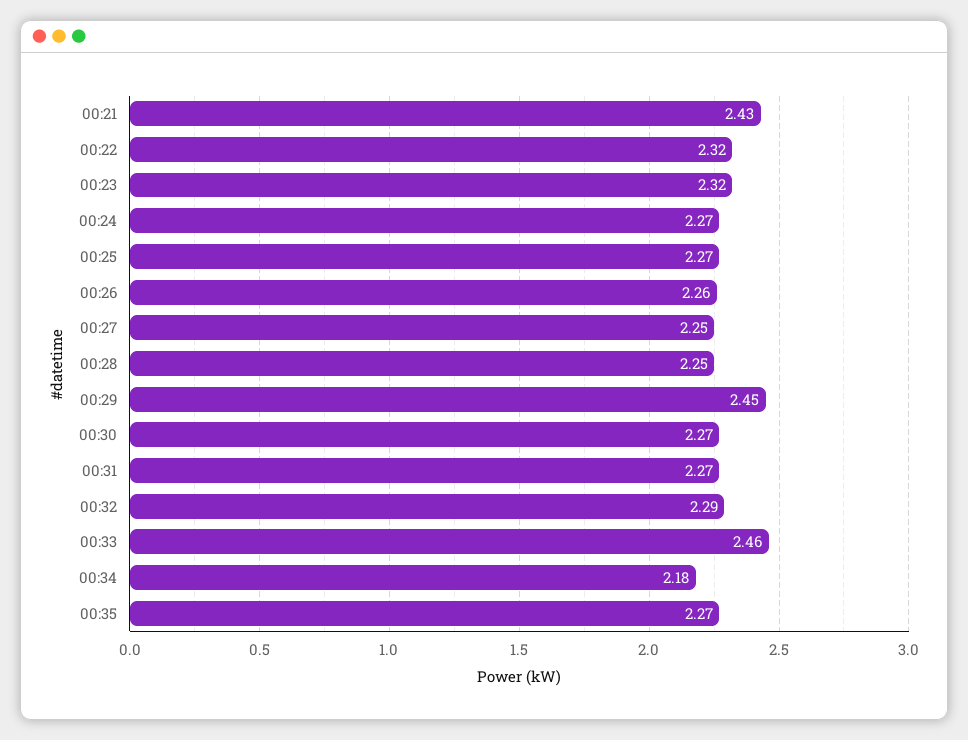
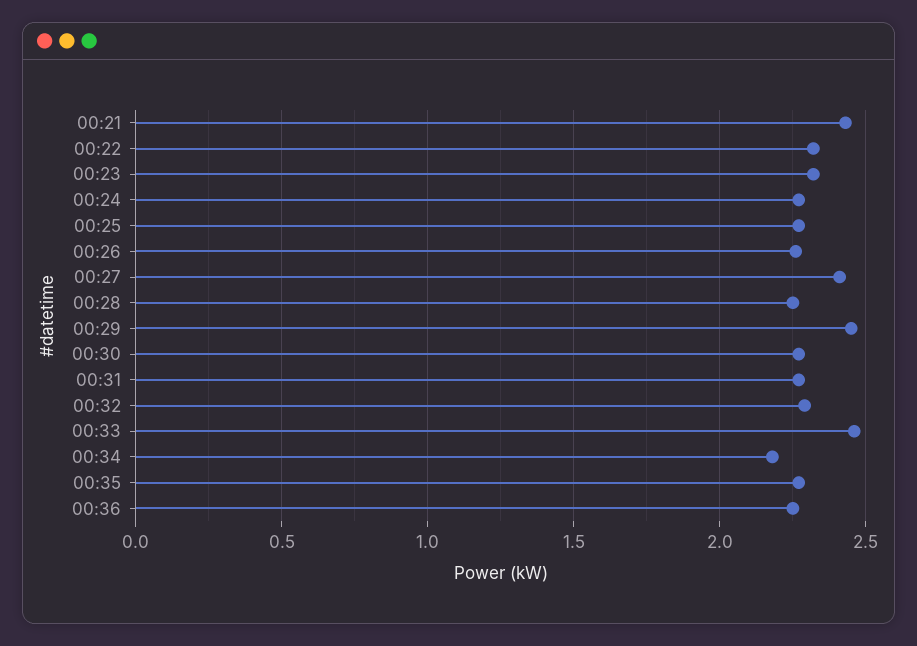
00:27: 2.25 -> 2.4
00:36: none -> 2.25

